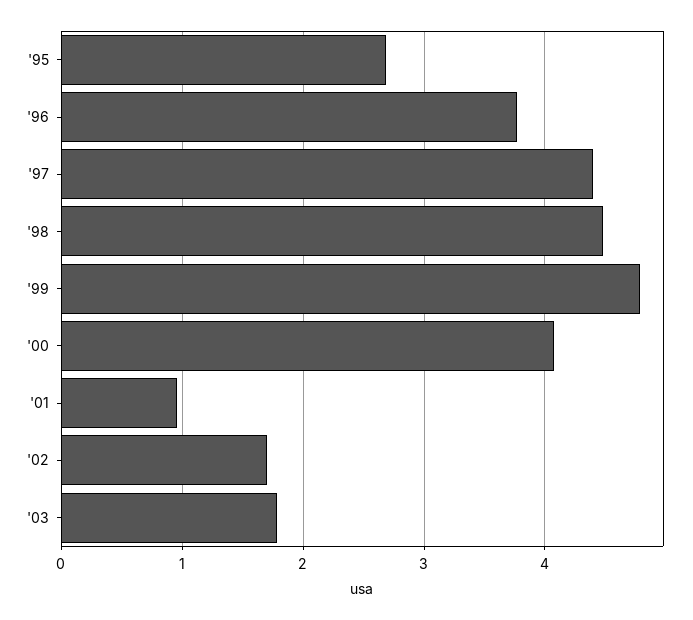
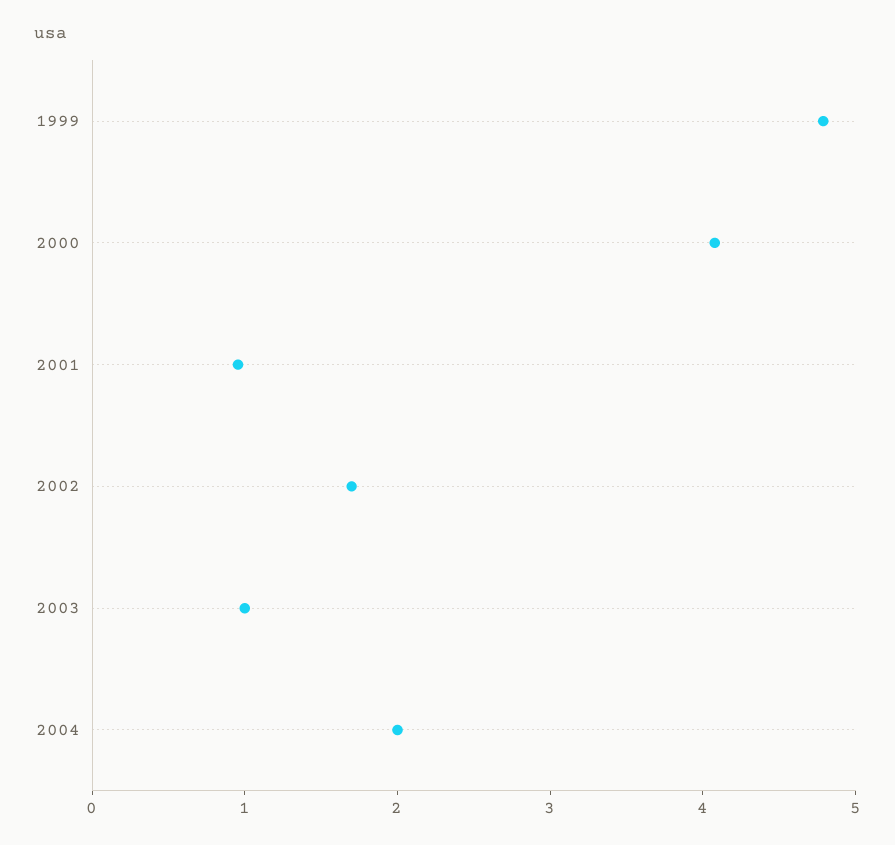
'95: 2.7 -> none
'96: 3.8 -> none
'97: 4.4 -> none
'98: 4.5 -> none
'03: 1.8 -> 1
2004: none -> 2

